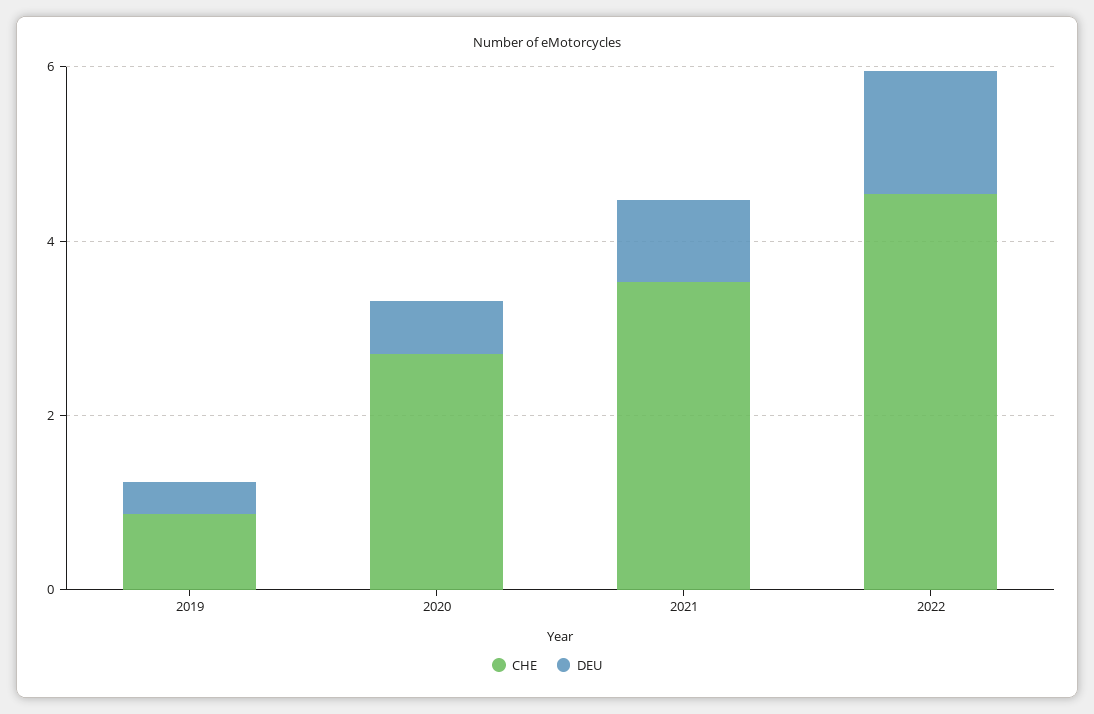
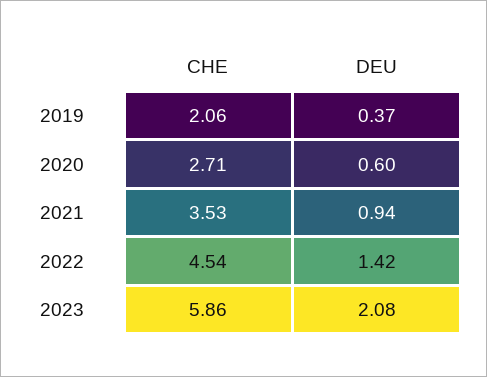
CHE, 2019: 1 -> 2.06
CHE, 2023: none -> 5.86
DEU, 2023: none -> 2.08

